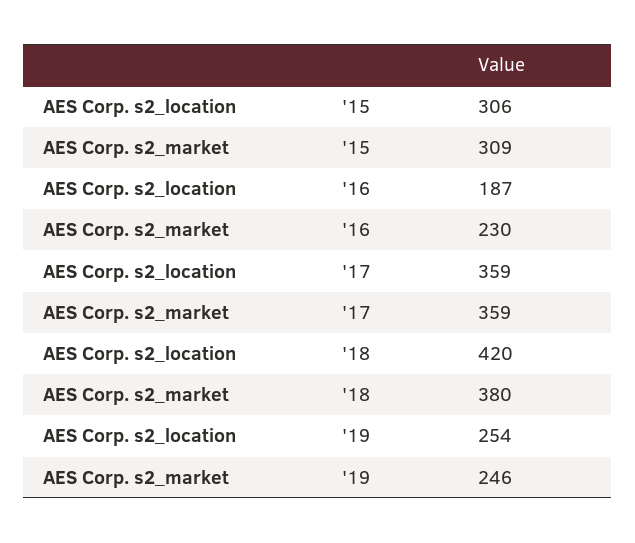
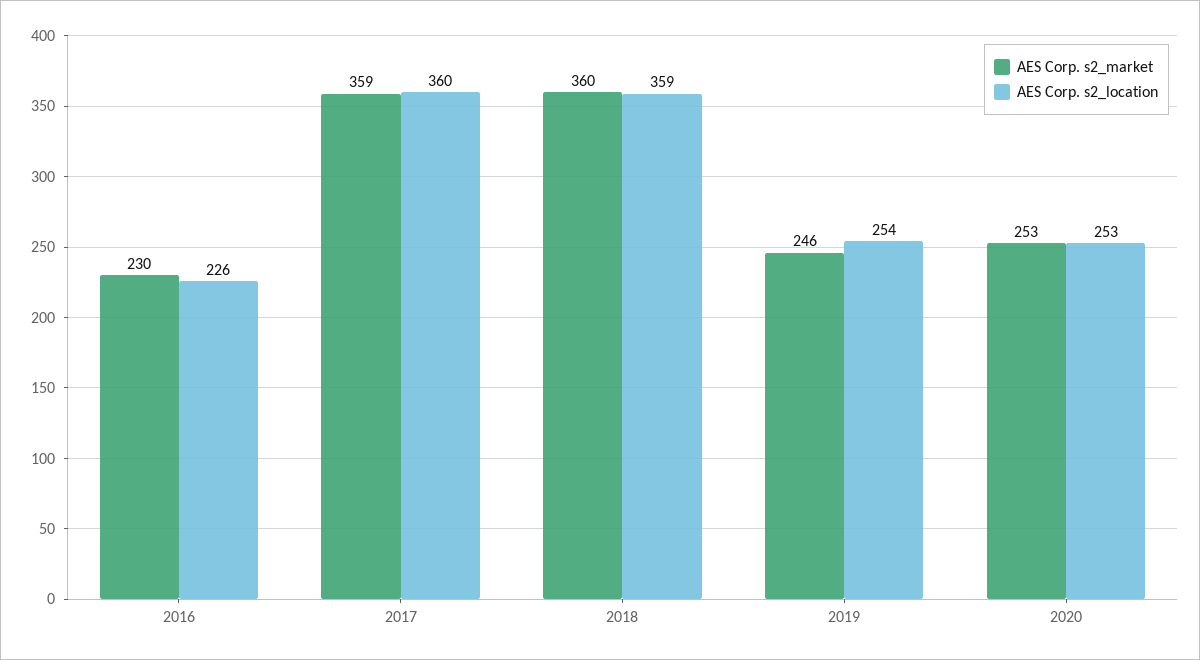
AES Corp. s2_location, '15: 306 -> none
AES Corp. s2_market, '15: 309 -> none
AES Corp. s2_location, '16: 187 -> 226
AES Corp. s2_location, '17: 359 -> 360
AES Corp. s2_location, '18: 420 -> 359
AES Corp. s2_market, '18: 380 -> 360
AES Corp. s2_market, 2020: none -> 253
AES Corp. s2_location, 2020: none -> 253

